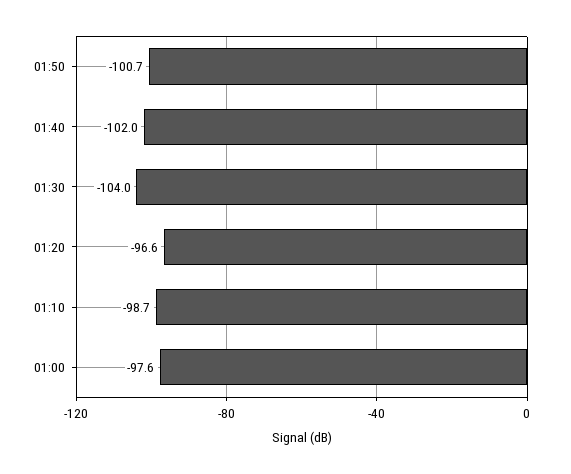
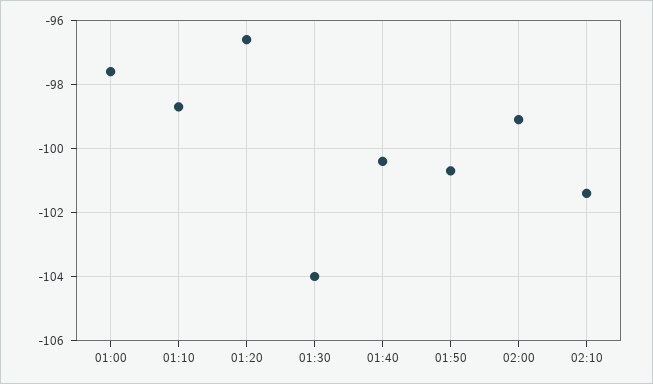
01:40: -102 -> -100.5
02:00: none -> -99
02:10: none -> -101.5

